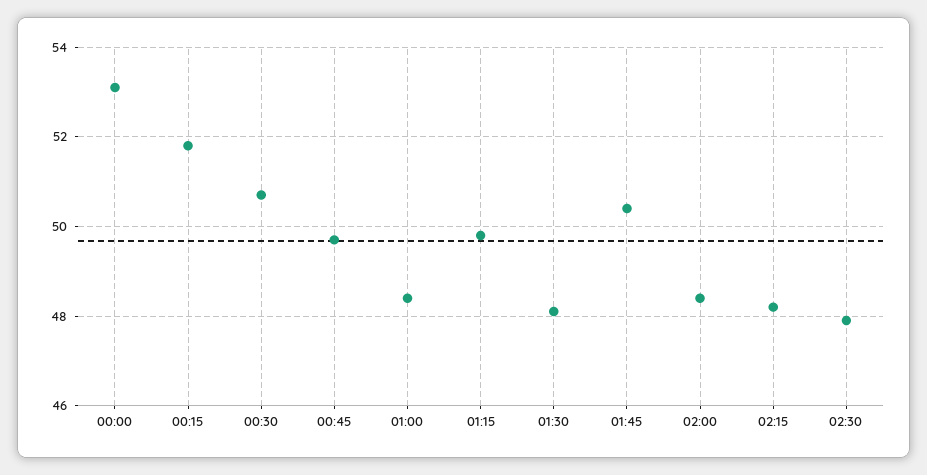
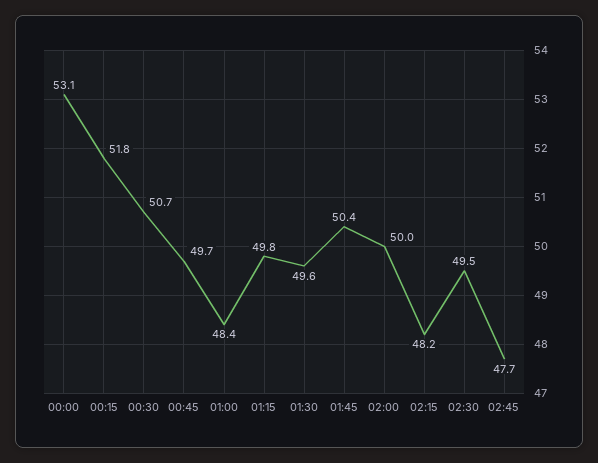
01:30: 48 -> 49.6
02:00: 48.5 -> 50
02:30: 48 -> 49.5
02:45: none -> 47.7

